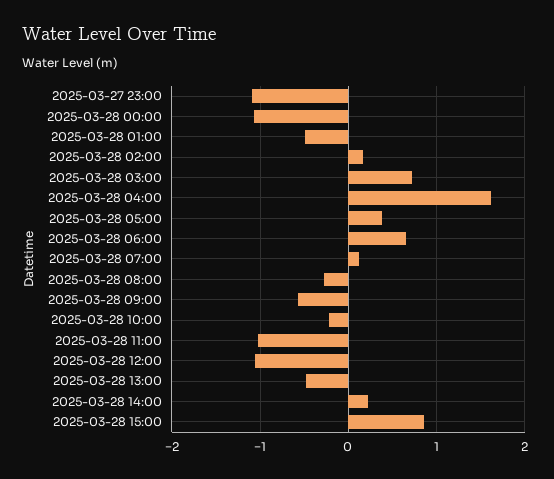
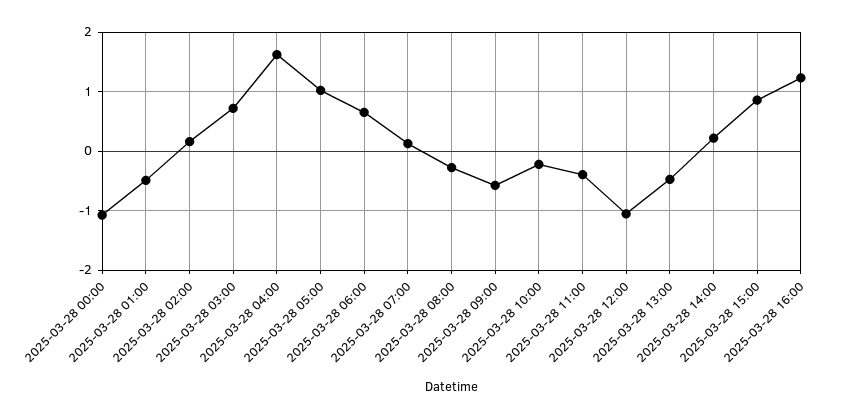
2025-03-27 23:00: -1.1 -> none
2025-03-28 05:00: 0.4 -> 1
2025-03-28 11:00: -1 -> -0.4
2025-03-28 16:00: none -> 1.2

